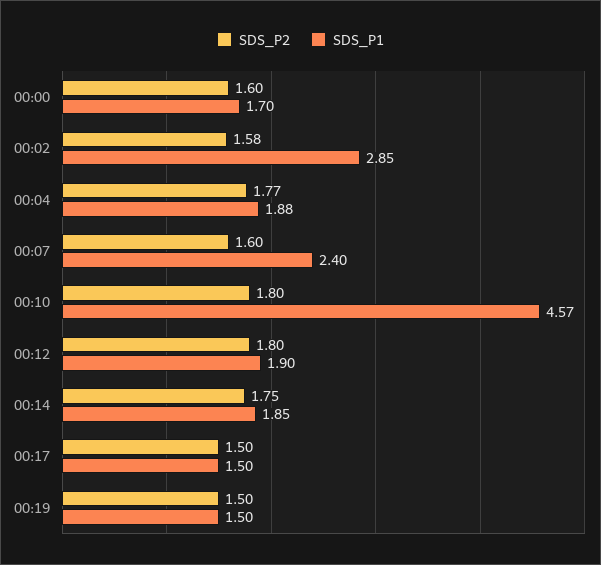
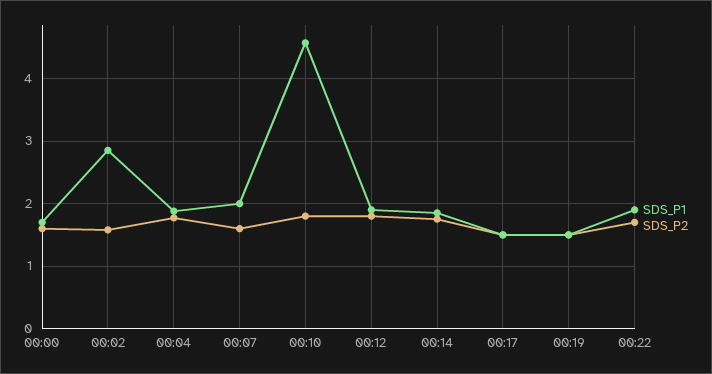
SDS_P1, 00:07: 2.4 -> 2
SDS_P1, 00:22: none -> 1.9
SDS_P2, 00:22: none -> 1.7

